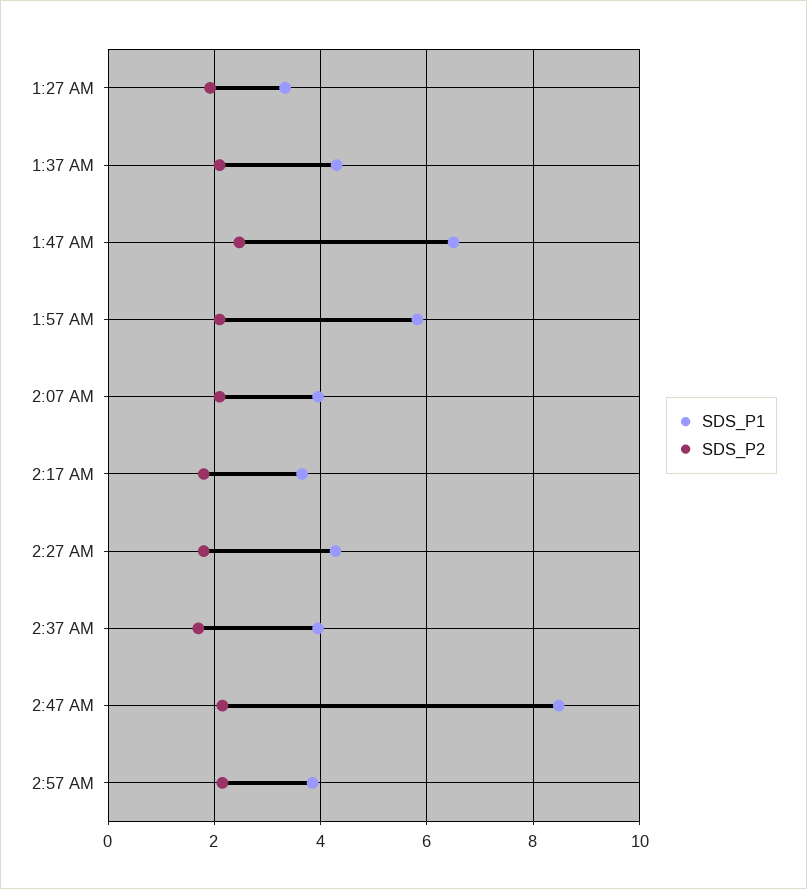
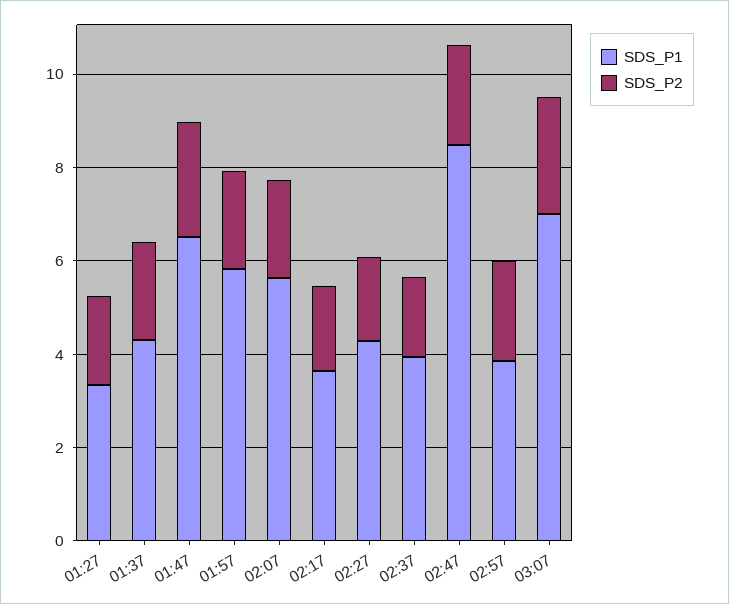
SDS_P1, 2:07 AM: 4 -> 5.5
SDS_P1, 03:07: none -> 7
SDS_P2, 03:07: none -> 2.5

